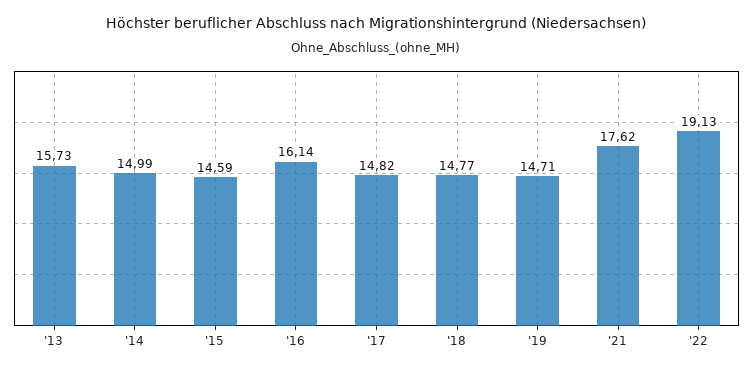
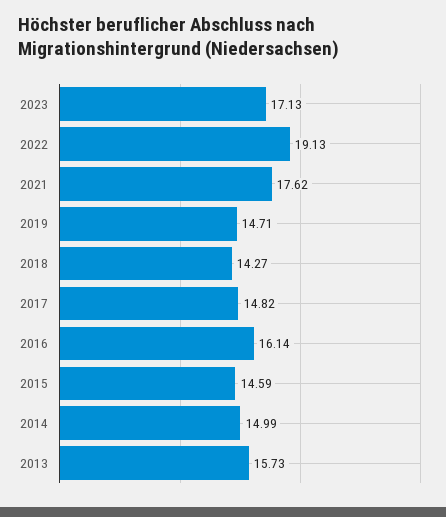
'18: 14.77 -> 14.27
2023: none -> 17.13

